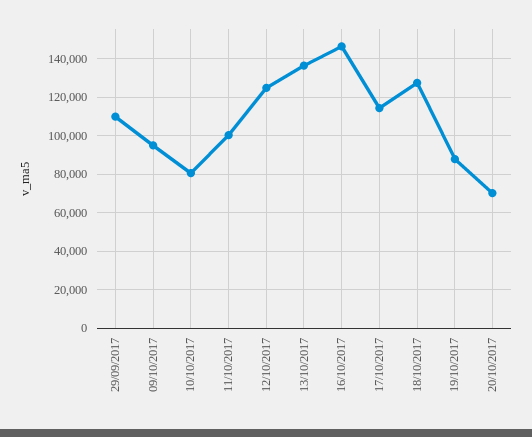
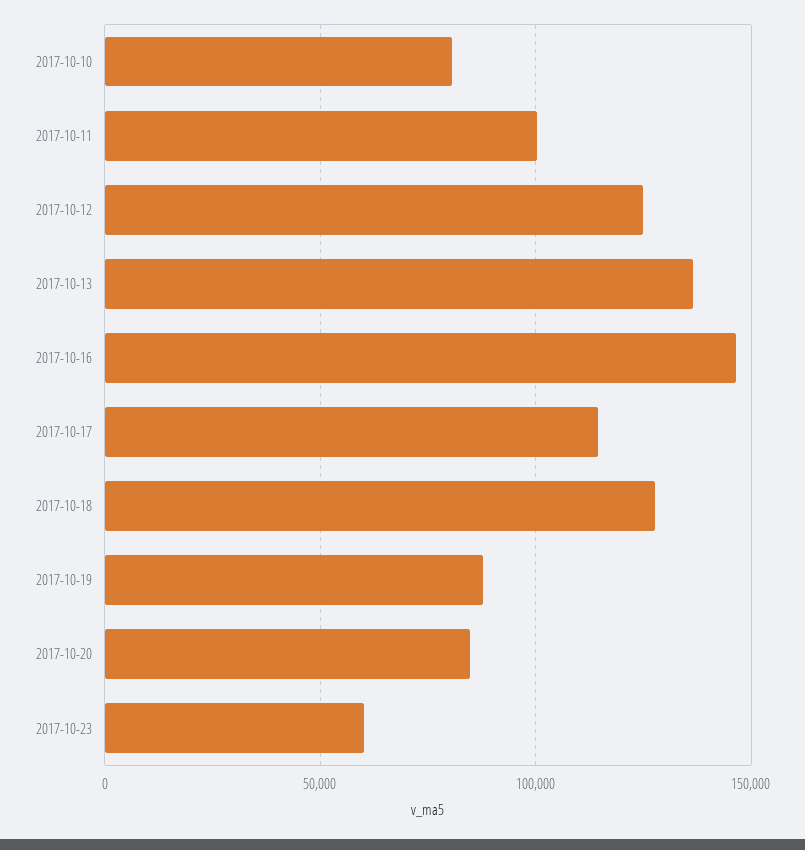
29/09/2017: 110000 -> none
09/10/2017: 95000 -> none
20/10/2017: 70000 -> 85000
2017-10-23: none -> 60000

